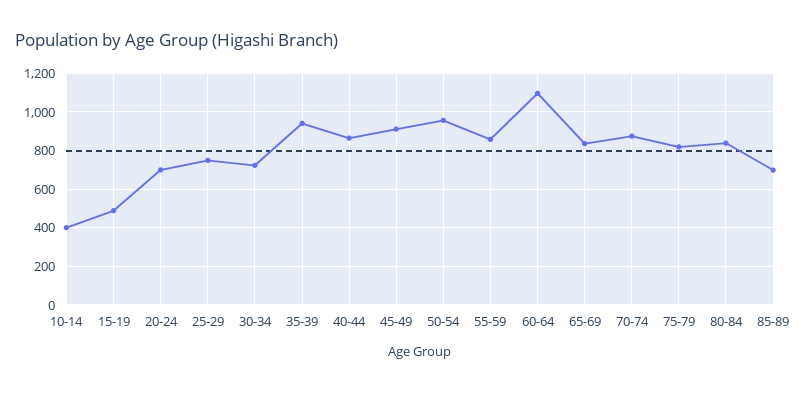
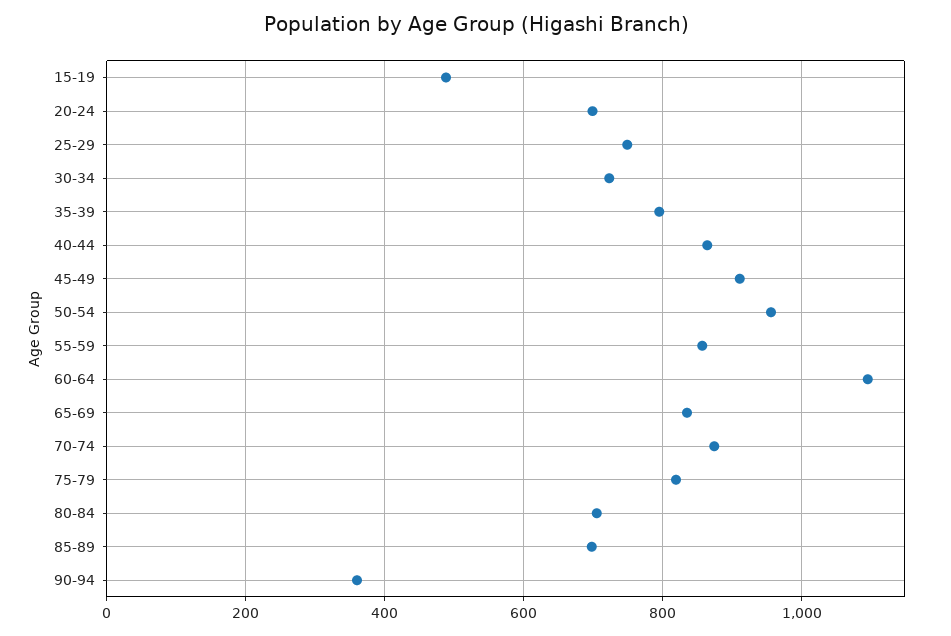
10-14: 400 -> none
35-39: 950 -> 800
80-84: 850 -> 700
90-94: none -> 360

